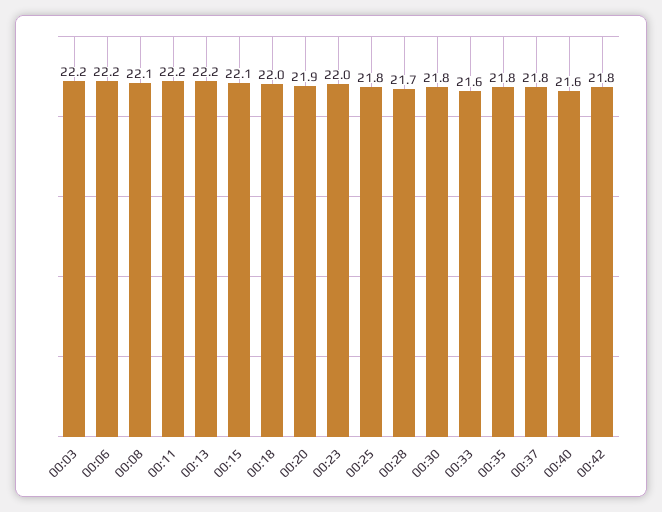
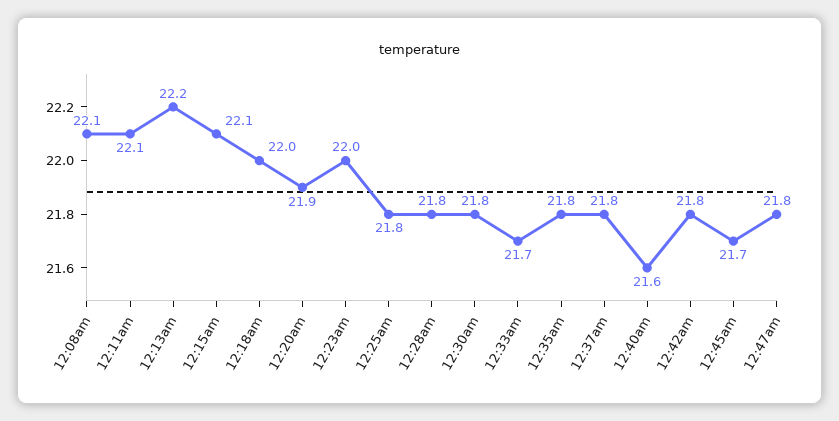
00:03: 22.2 -> none
00:06: 22.2 -> none
00:11: 22.2 -> 22.1
00:28: 21.7 -> 21.8
00:33: 21.6 -> 21.7
12:45am: none -> 21.7
12:47am: none -> 21.8

